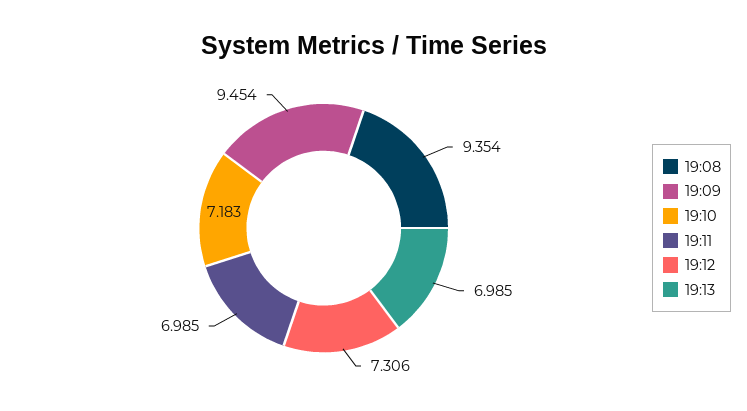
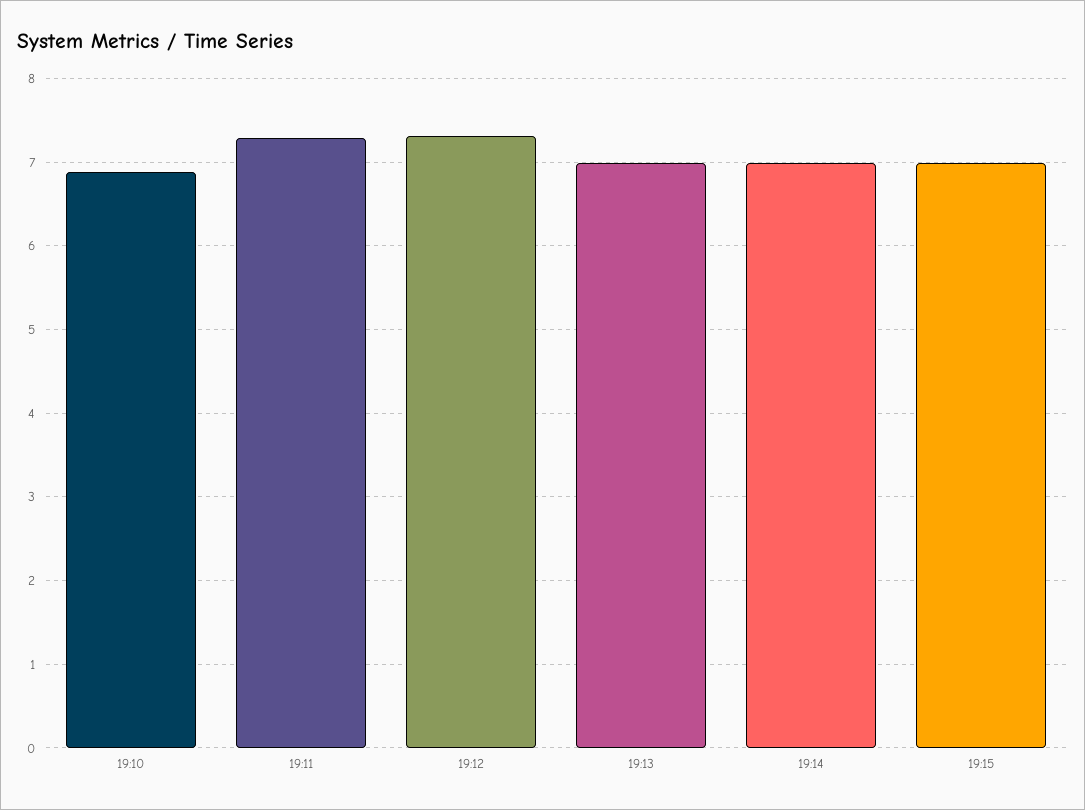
19:08: 9.354 -> none
19:09: 9.454 -> none
19:10: 7.183 -> 6.9
19:11: 6.985 -> 7.3
19:14: none -> 7
19:15: none -> 7

